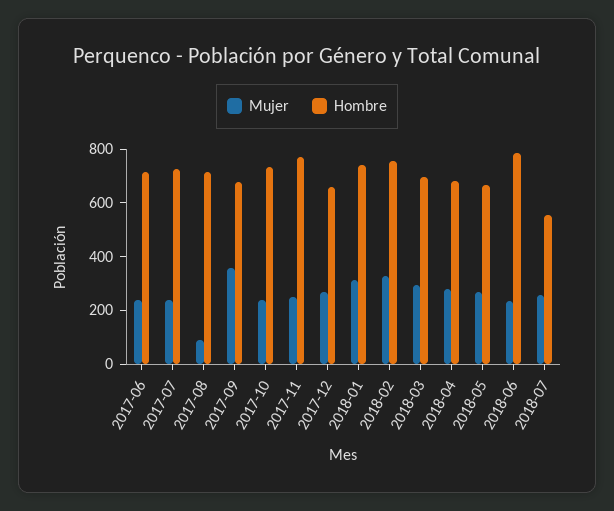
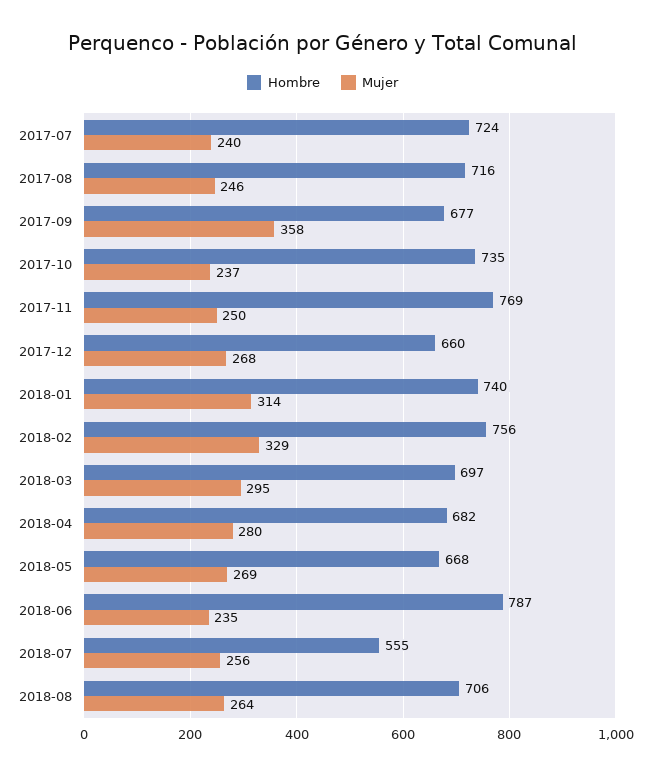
Mujer, 2017-06: 250 -> none
Hombre, 2017-06: 700 -> none
Mujer, 2017-08: 100 -> 246
Hombre, 2018-08: none -> 706
Mujer, 2018-08: none -> 264

